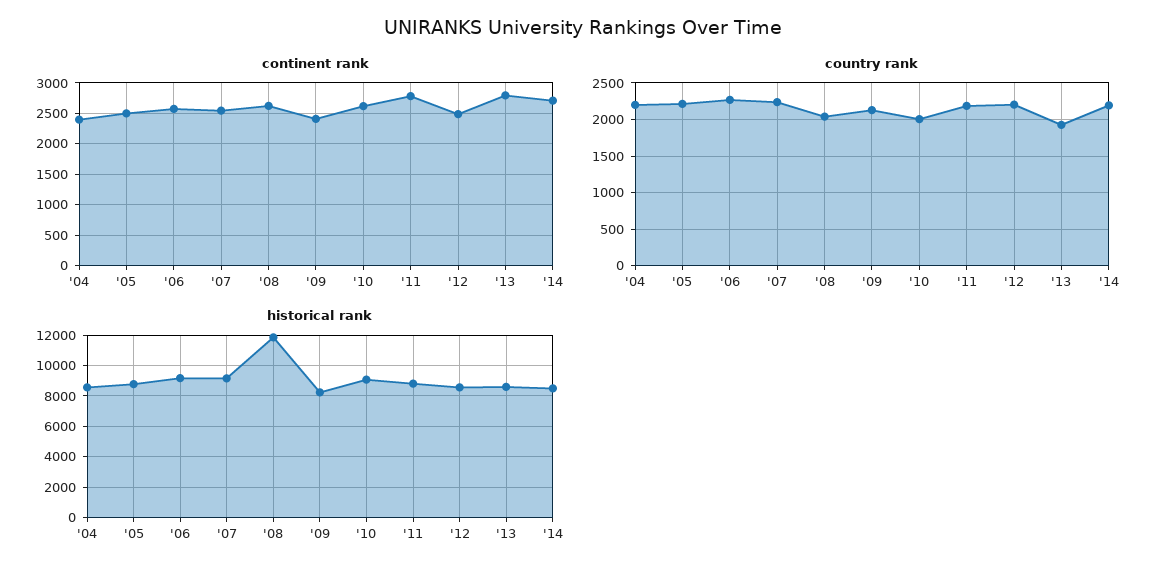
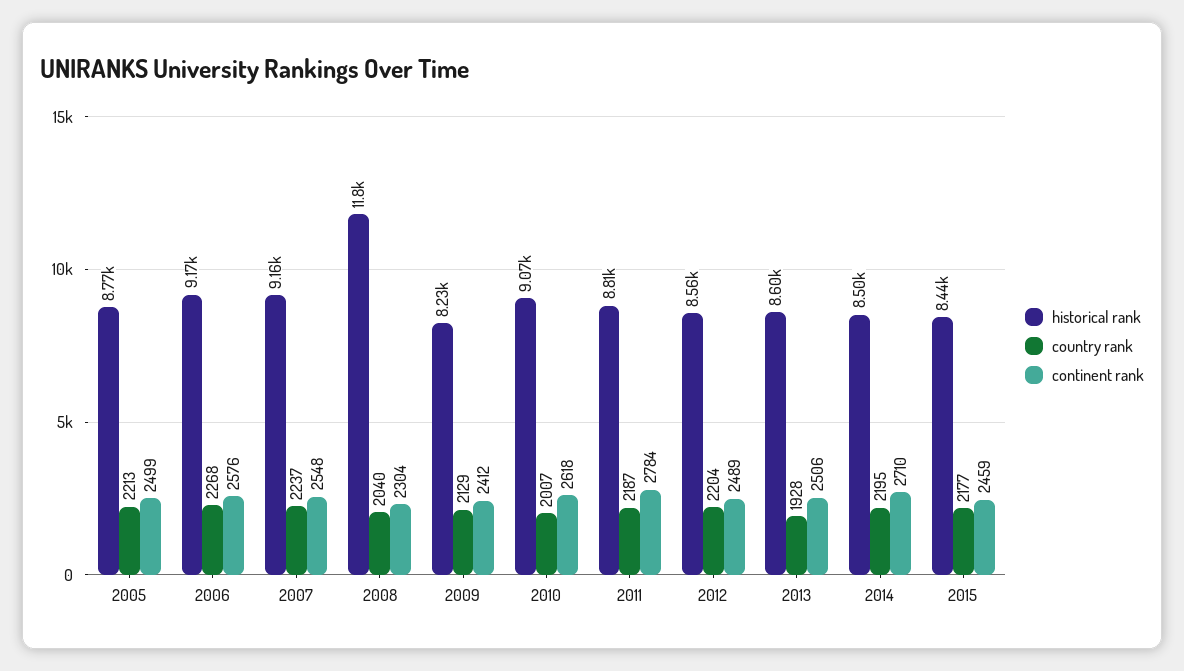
continent rank, '04: 2400 -> none
continent rank, '08: 2600 -> 2304
continent rank, '13: 2800 -> 2506
country rank, '04: 2200 -> none
historical rank, '04: 8500 -> none
historical rank, 2015: none -> 8440
country rank, 2015: none -> 2177
continent rank, 2015: none -> 2459

